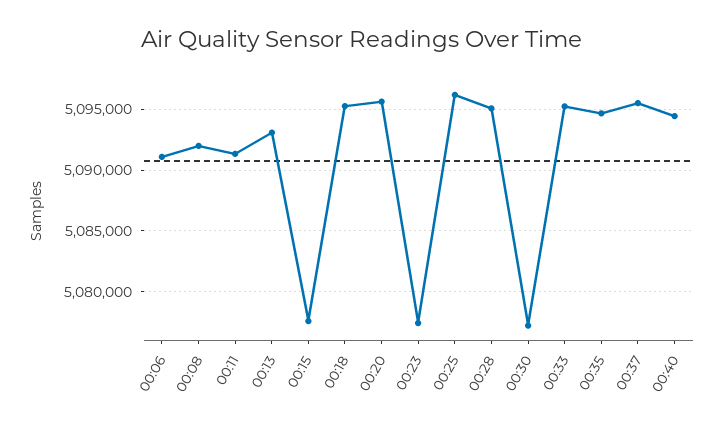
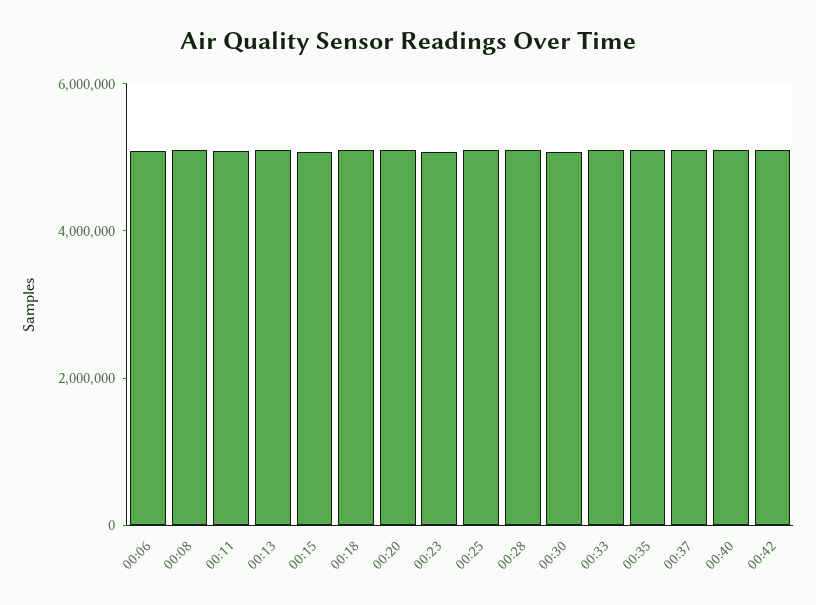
00:42: none -> 5000000

